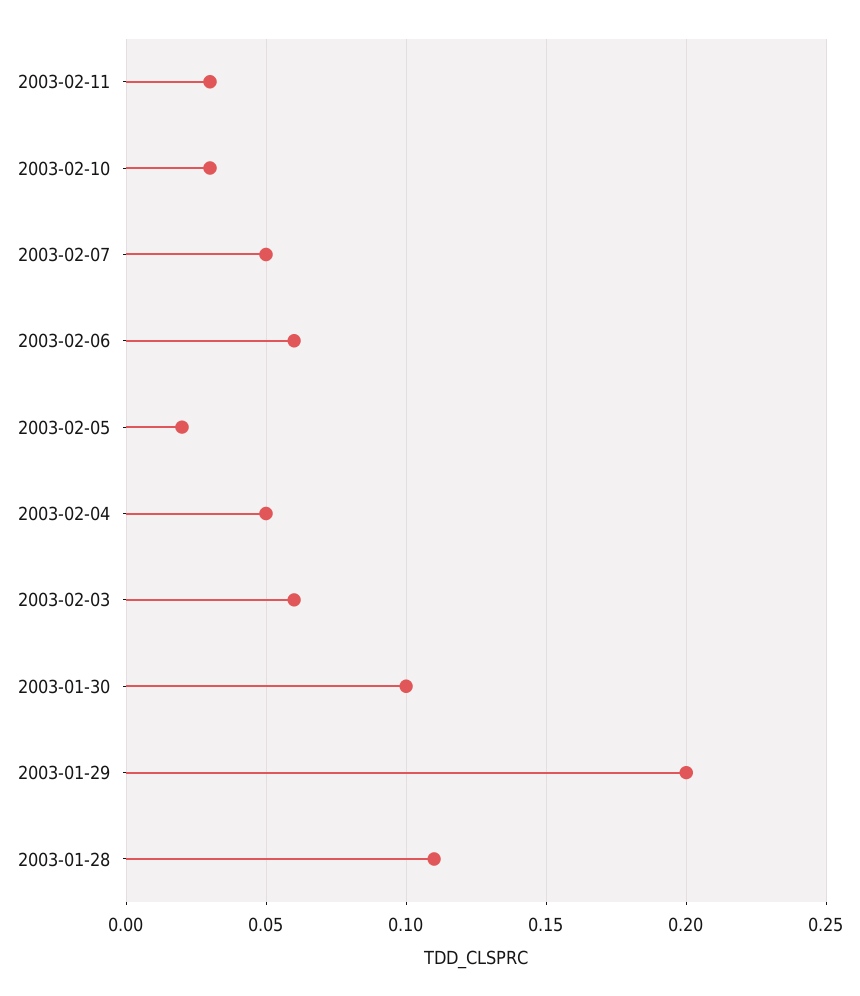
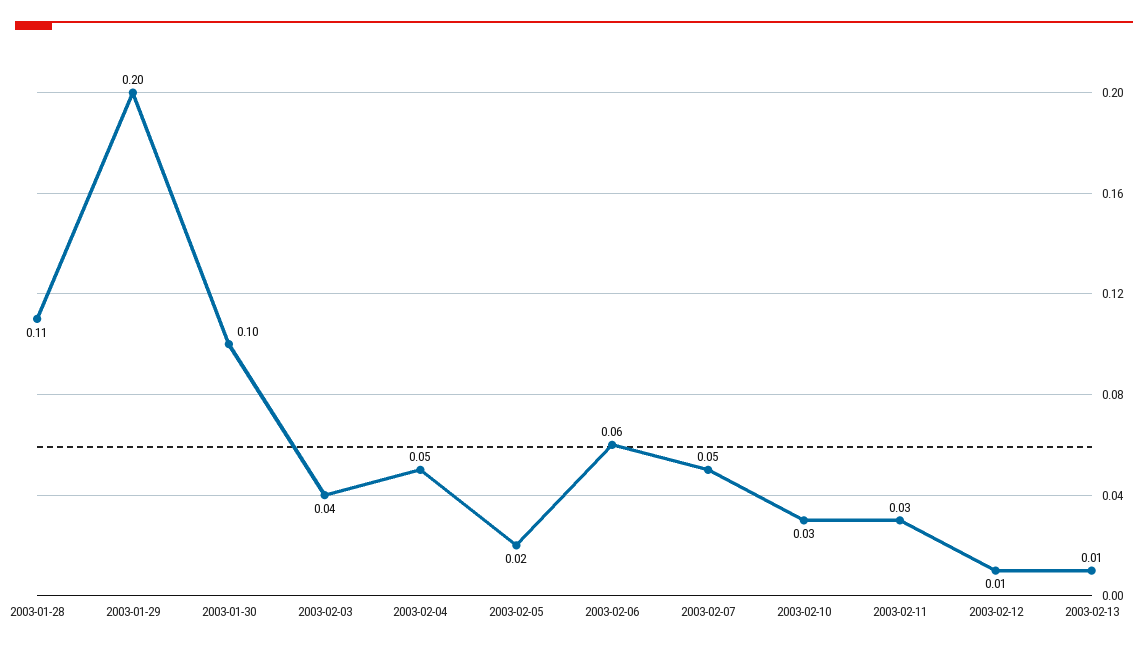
2003-02-03: 0.06 -> 0.04
2003-02-12: none -> 0.01
2003-02-13: none -> 0.01

